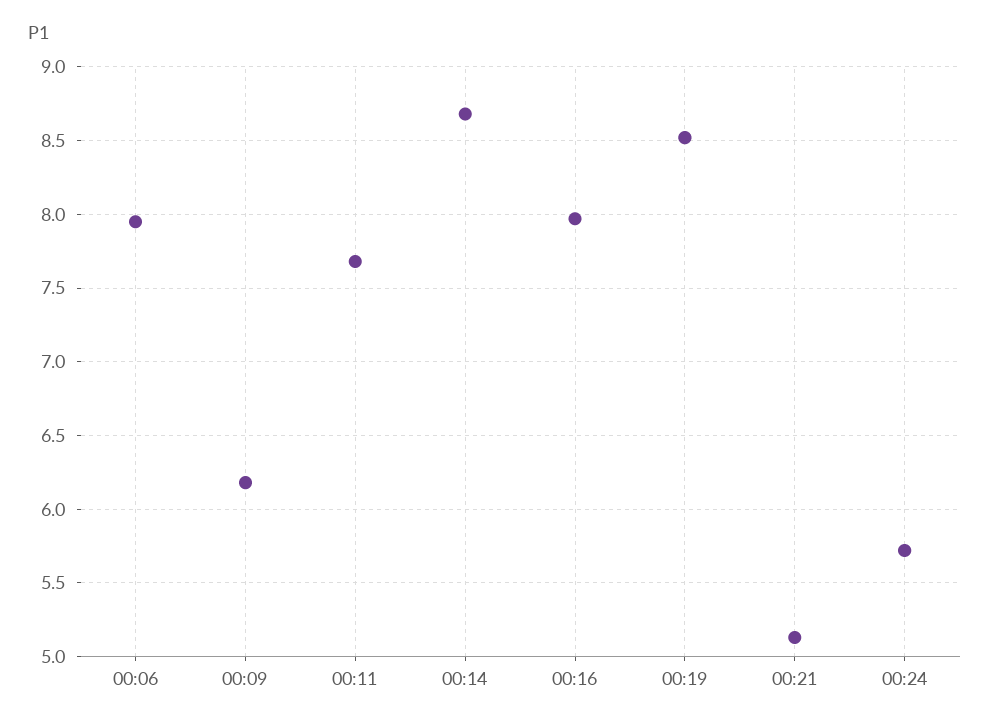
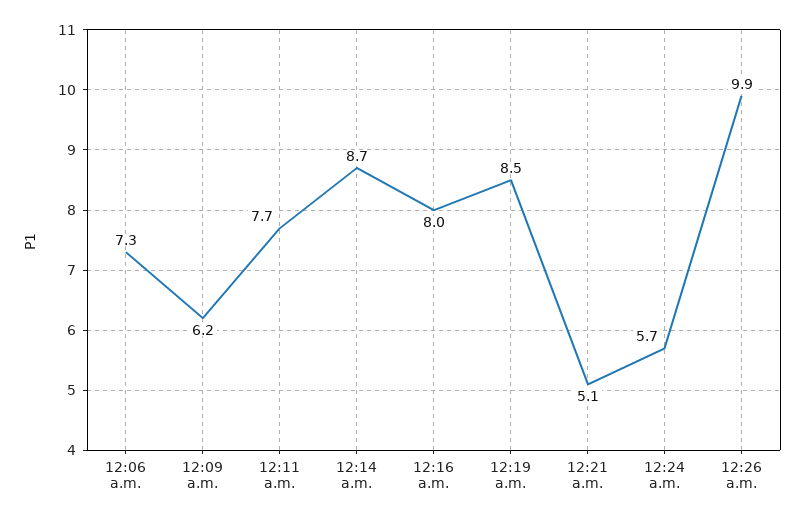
00:06: 7.95 -> 7.3
12:26 a.m.: none -> 9.9

